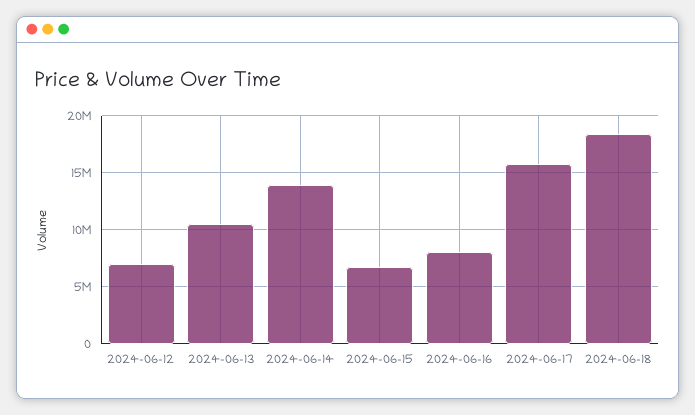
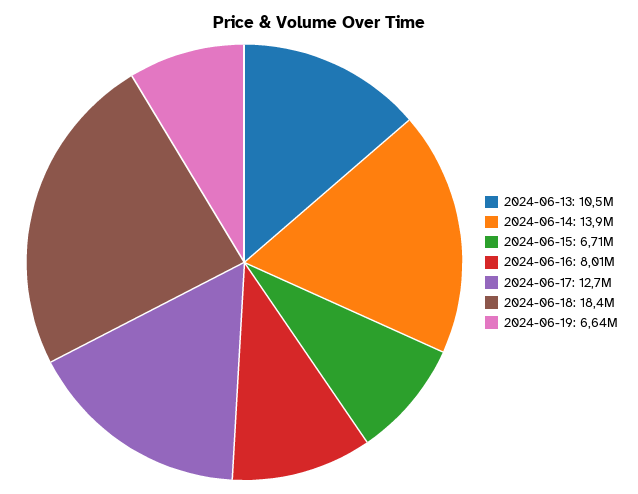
2024-06-12: 7000000 -> none
2024-06-17: 16000000 -> 12700000
2024-06-19: none -> 6640000

